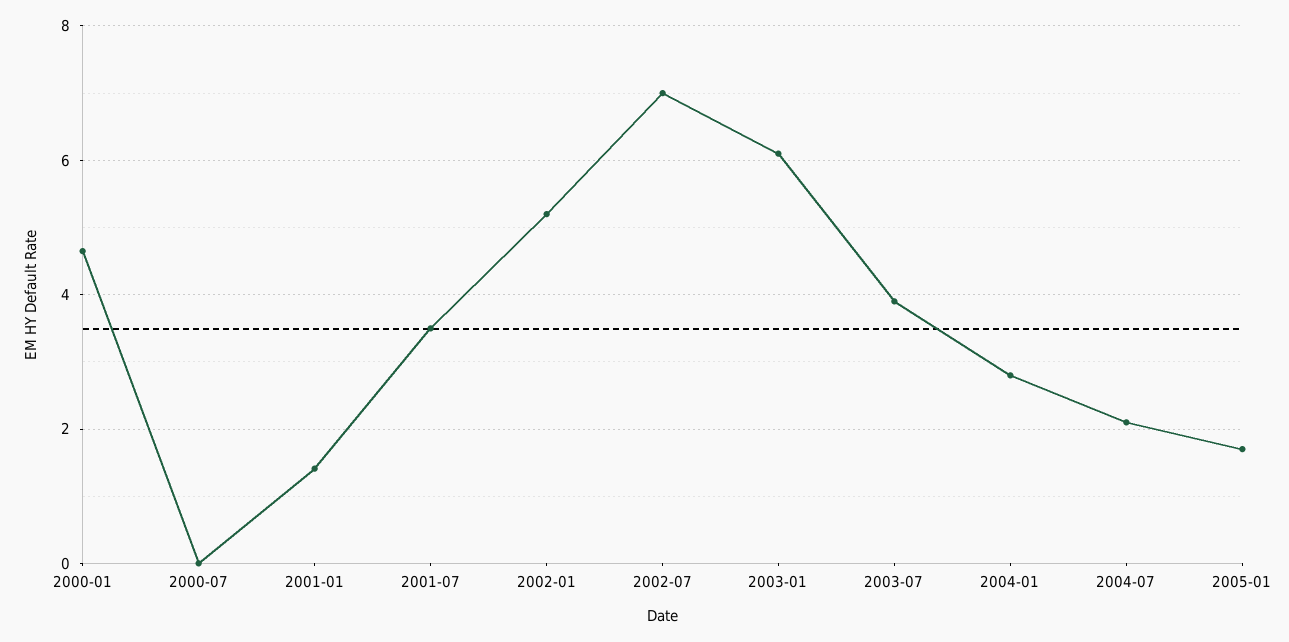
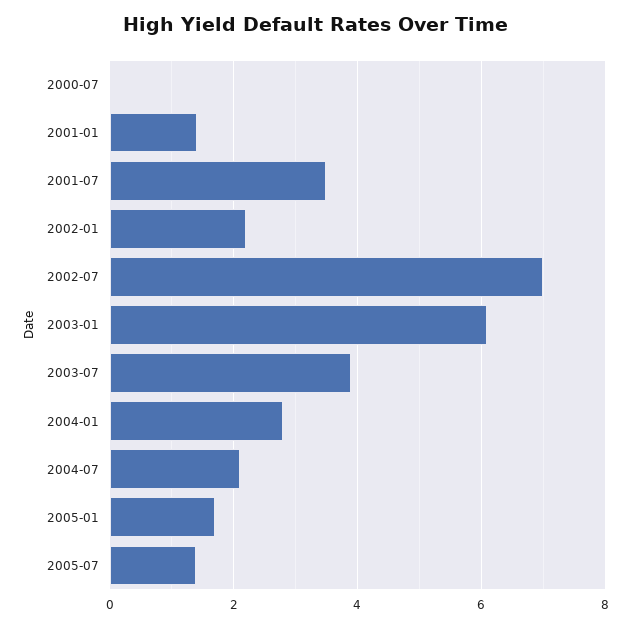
2000-01: 4.6 -> none
2002-01: 5.2 -> 2.2
2005-07: none -> 1.4

